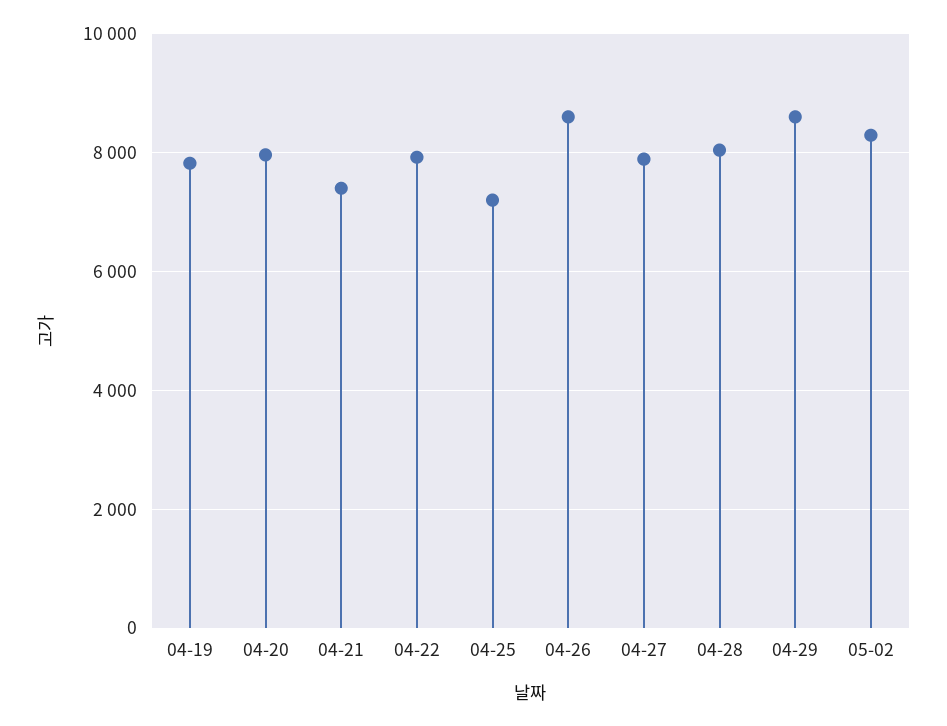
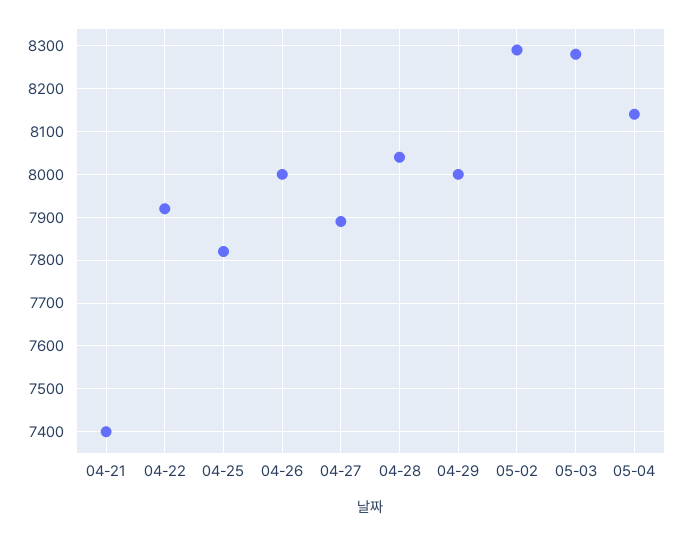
04-19: 7800 -> none
04-20: 8000 -> none
04-25: 7200 -> 7820
04-26: 8600 -> 8000
04-29: 8600 -> 8000
05-03: none -> 8280
05-04: none -> 8140

